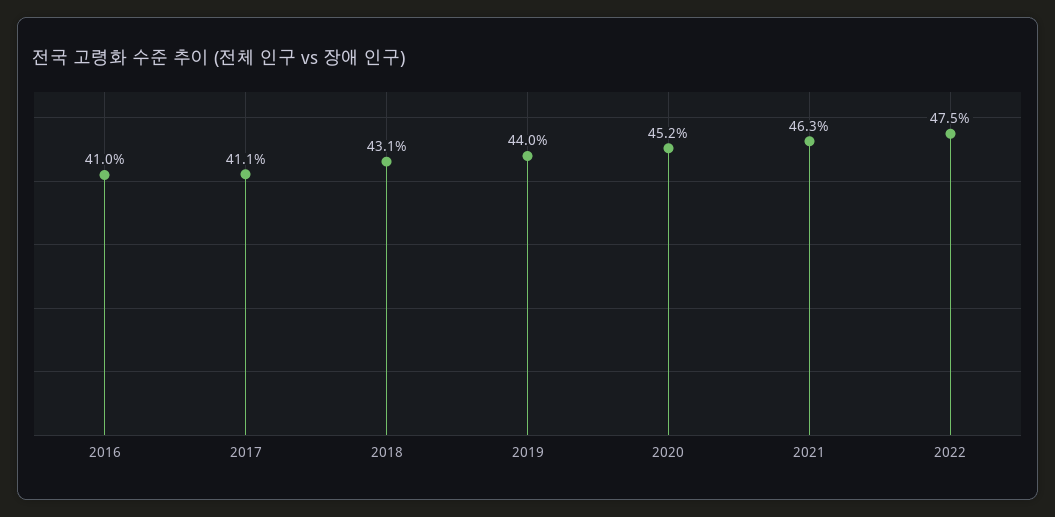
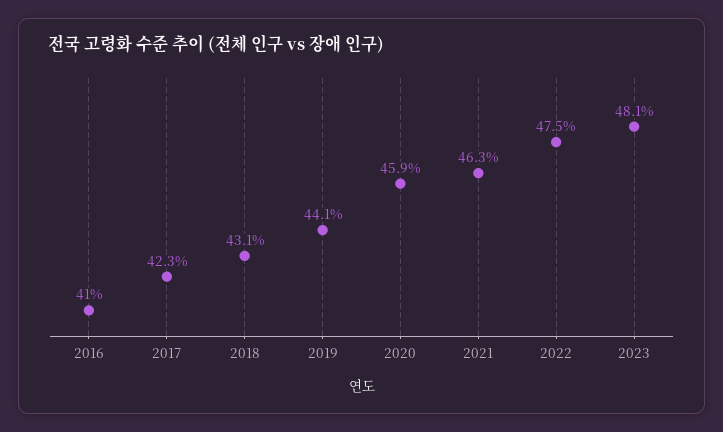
2017: 41.1 -> 42.3
2019: 44 -> 44.1
2020: 45.2 -> 45.9
2023: none -> 48.1

